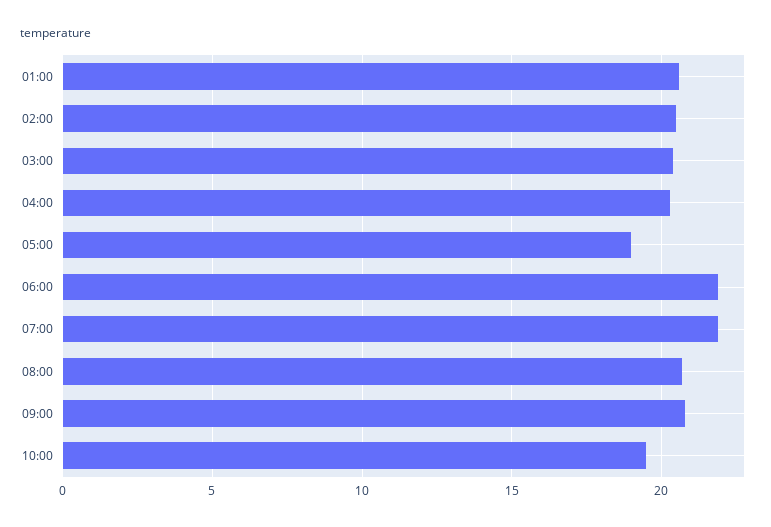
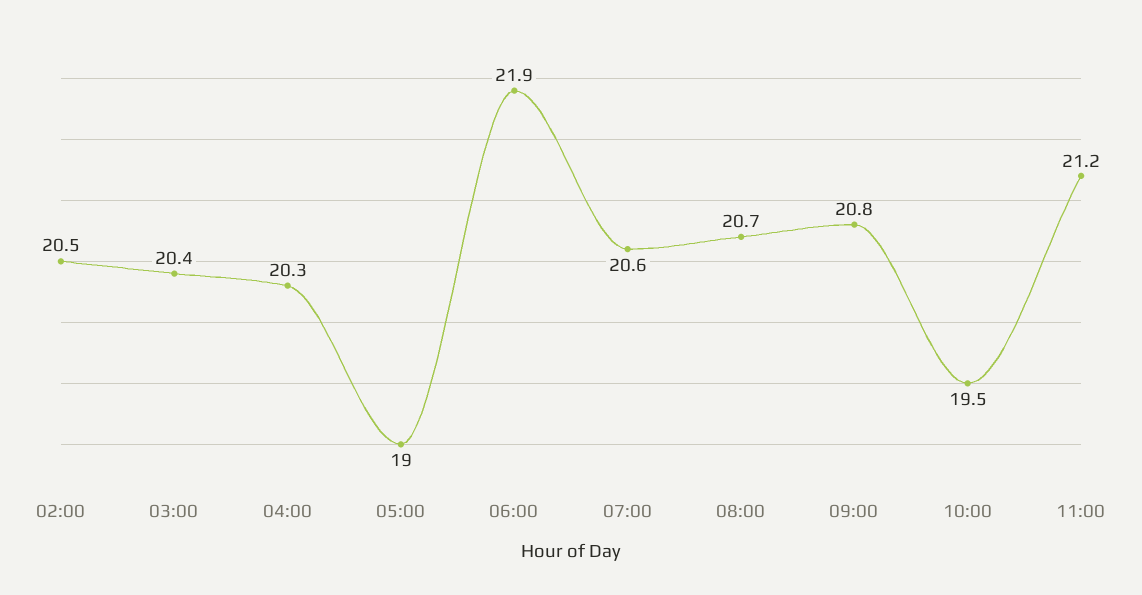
01:00: 20.5 -> none
07:00: 22 -> 20.6
11:00: none -> 21.2

